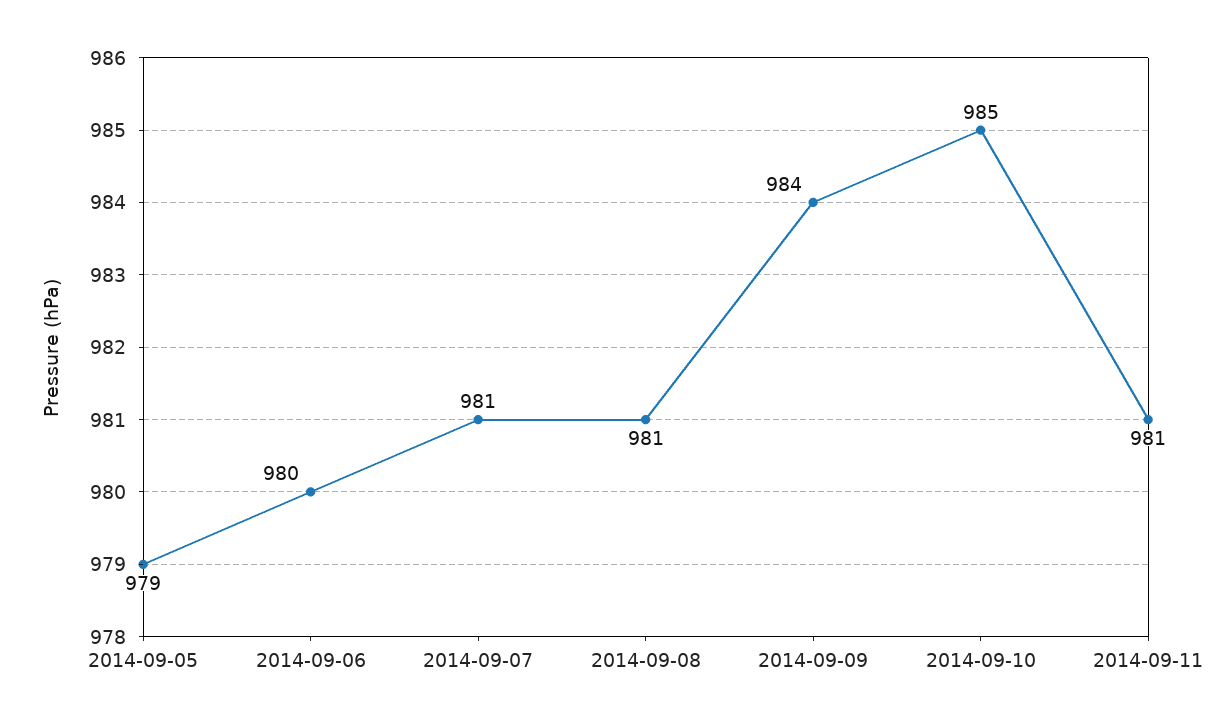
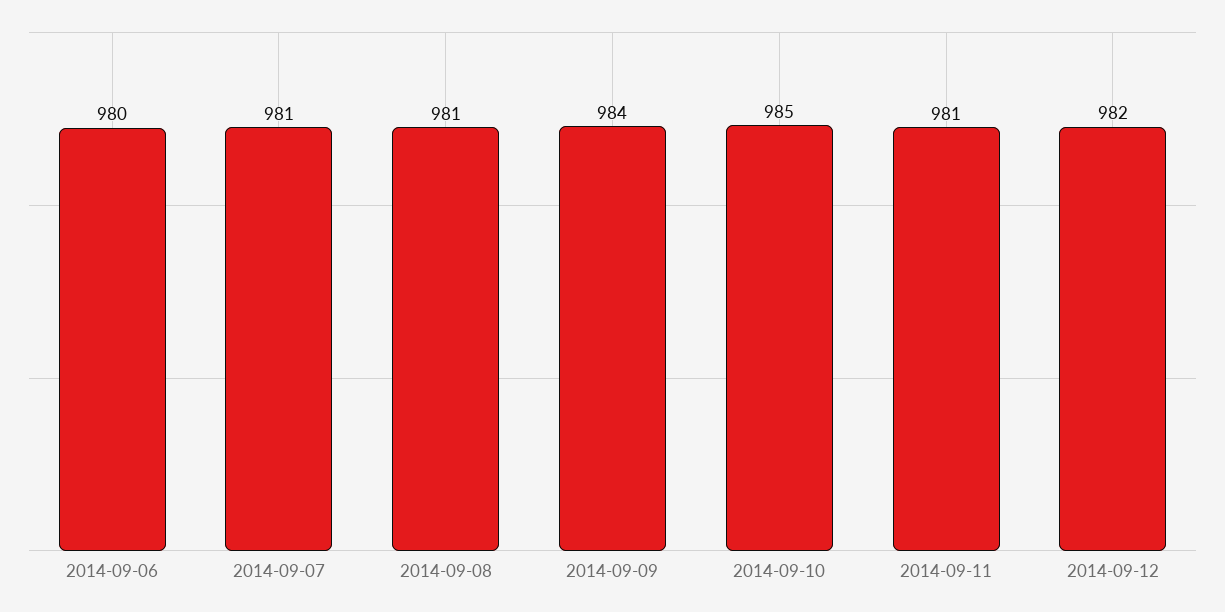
2014-09-05: 979 -> none
2014-09-12: none -> 982

